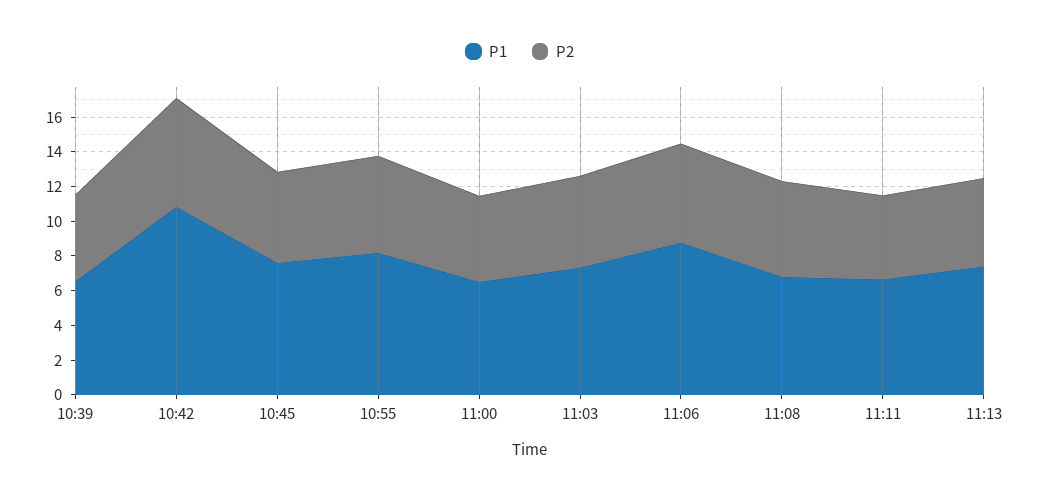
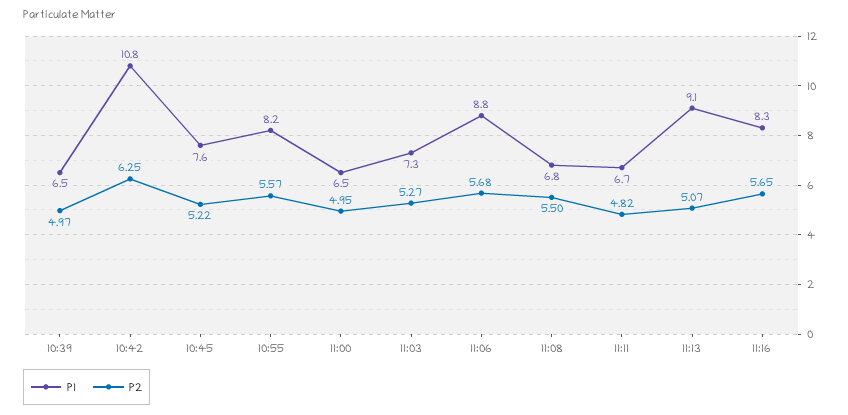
P1, 11:13: 7.5 -> 9.1
P1, 11:16: none -> 8.3
P2, 11:16: none -> 5.65

